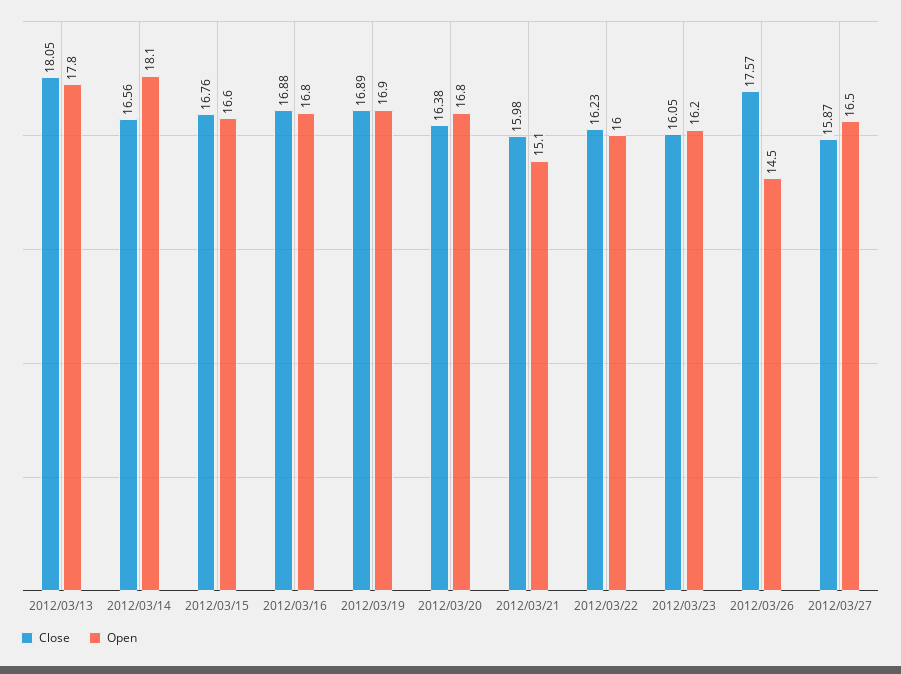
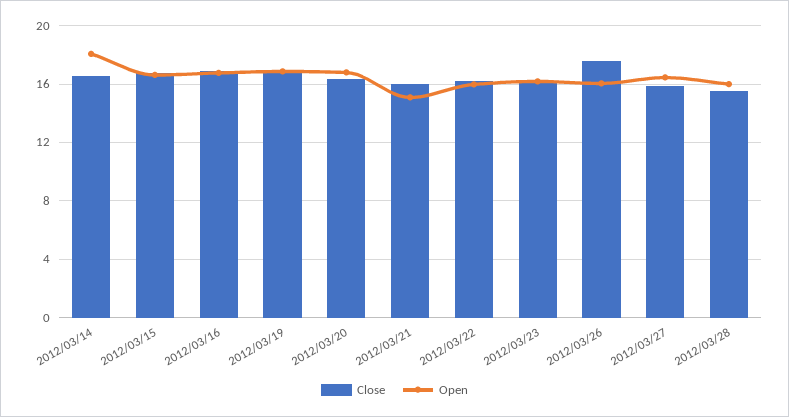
Close, 2012/03/13: 18.05 -> none
Open, 2012/03/13: 17.8 -> none
Open, 2012/03/26: 14.5 -> 16
Close, 2012/03/28: none -> 15.5
Open, 2012/03/28: none -> 16

